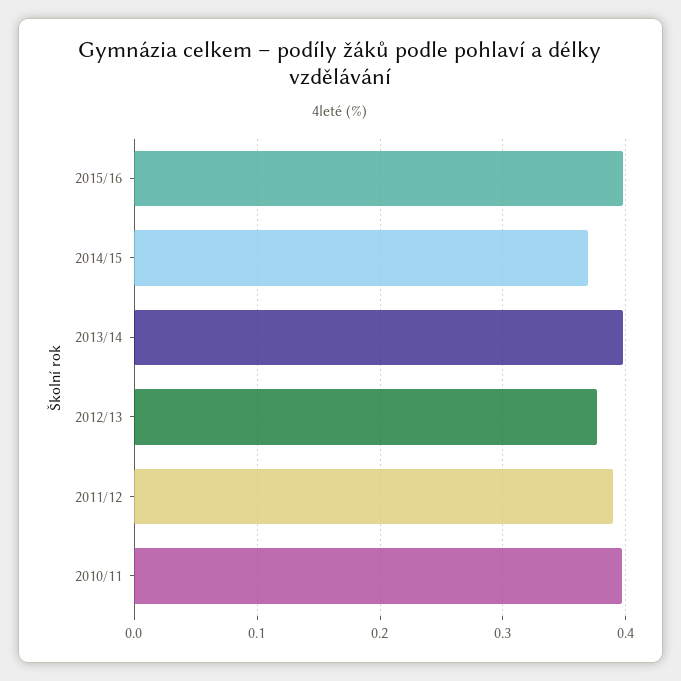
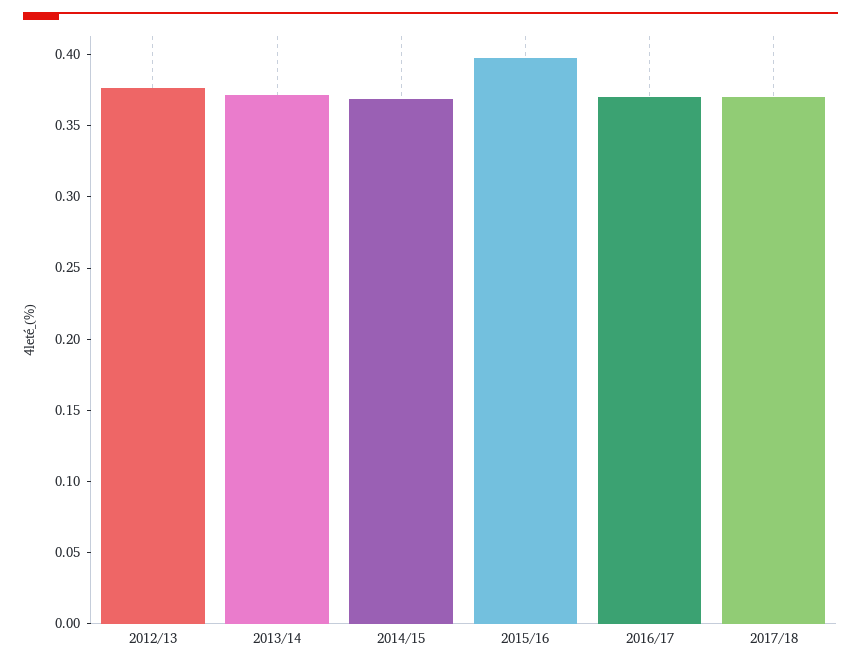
2013/14: 0.4 -> 0.37
2011/12: 0.39 -> none
2010/11: 0.4 -> none
2016/17: none -> 0.37
2017/18: none -> 0.37

